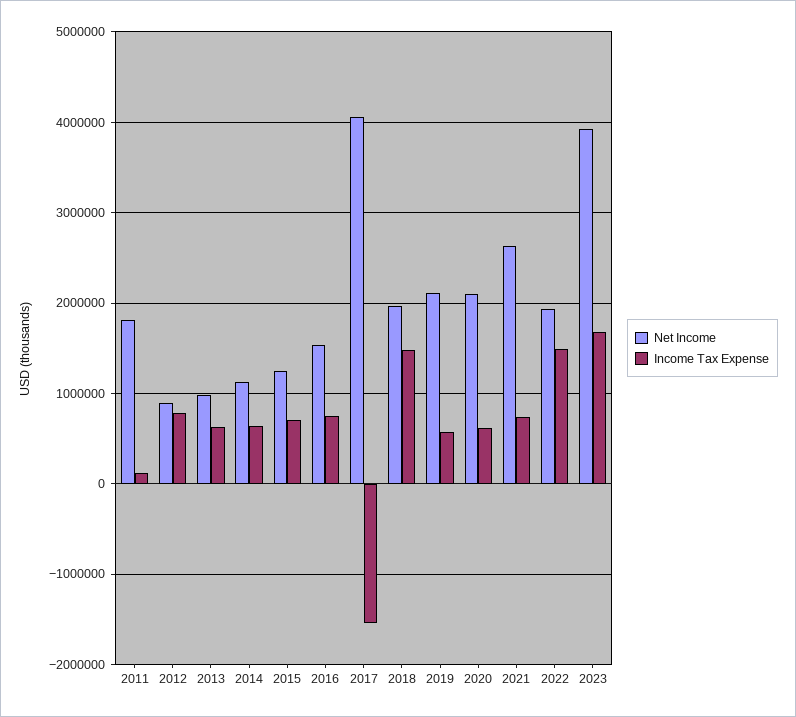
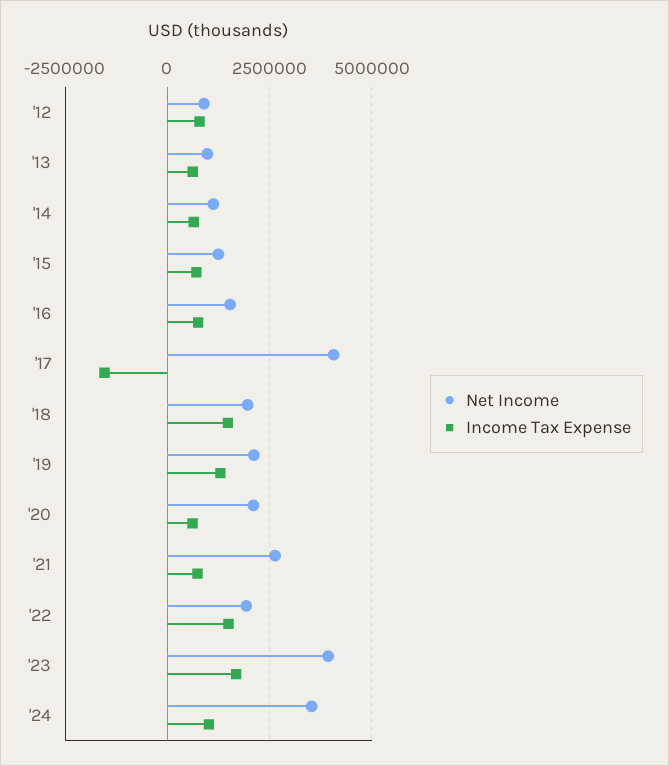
Net Income, 2011: 1800000 -> none
Income Tax Expense, 2011: 100000 -> none
Income Tax Expense, 2019: 600000 -> 1250000
Net Income, '24: none -> 3500000
Income Tax Expense, '24: none -> 1000000

